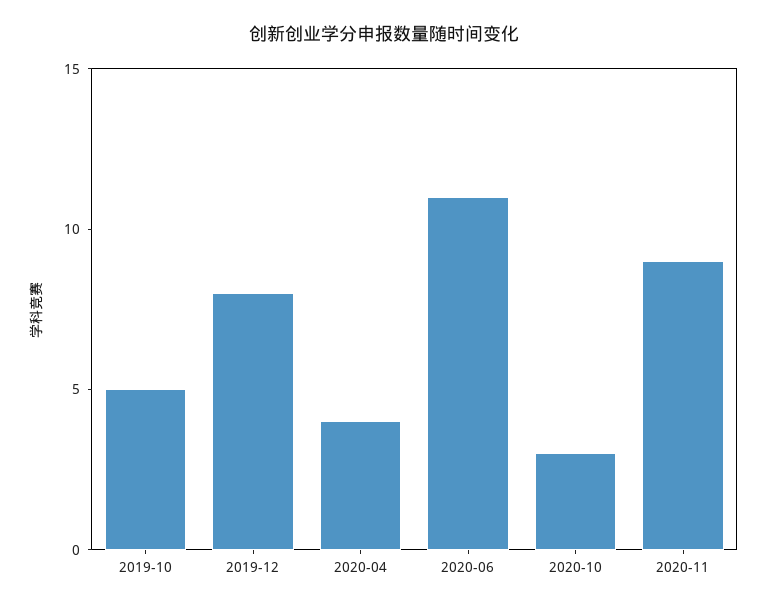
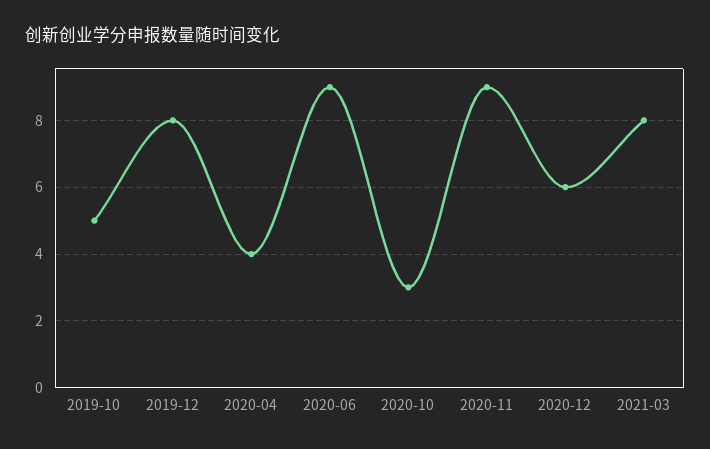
2020-06: 11 -> 9
2020-12: none -> 6
2021-03: none -> 8

